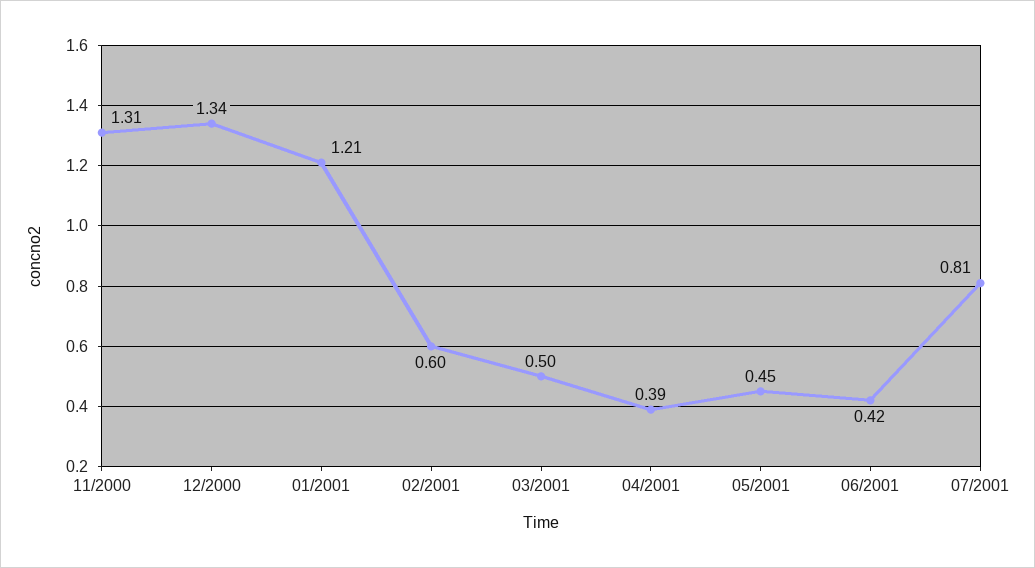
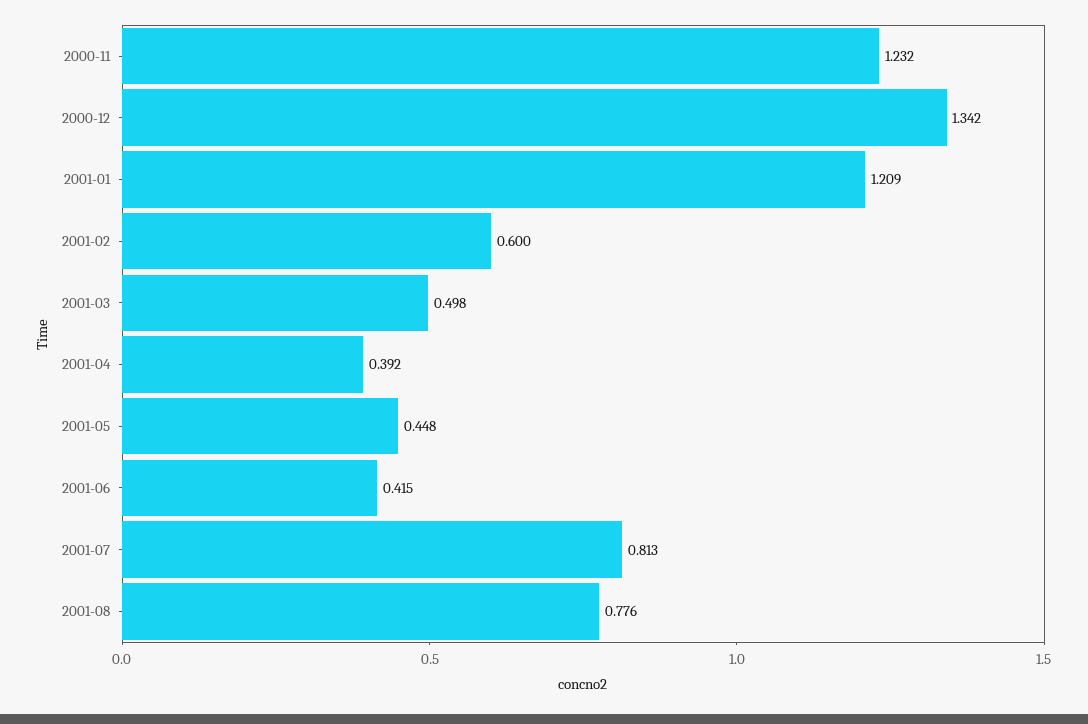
11/2000: 1.31 -> 1.232
2001-08: none -> 0.776

